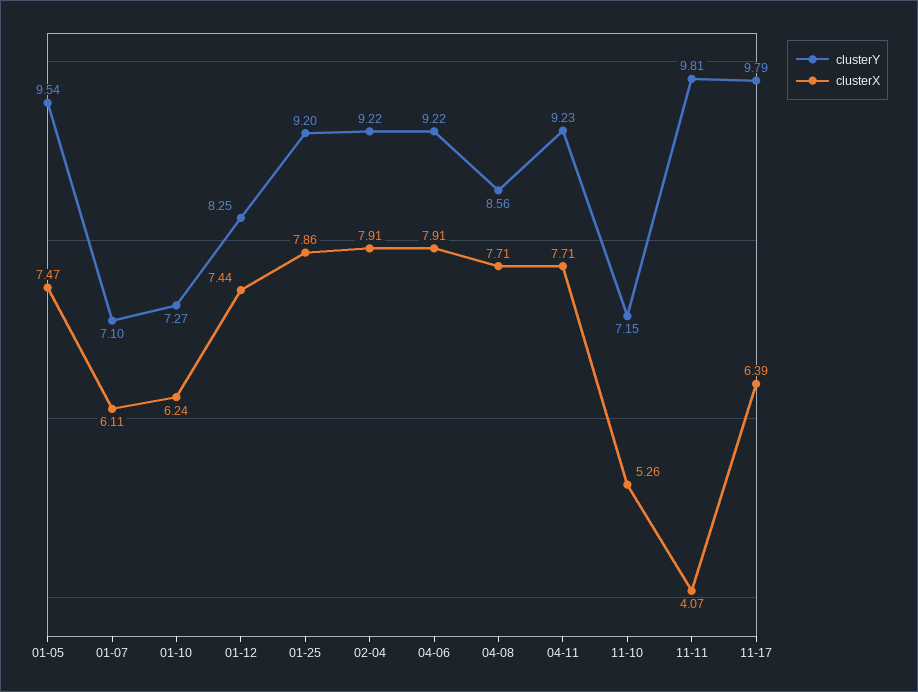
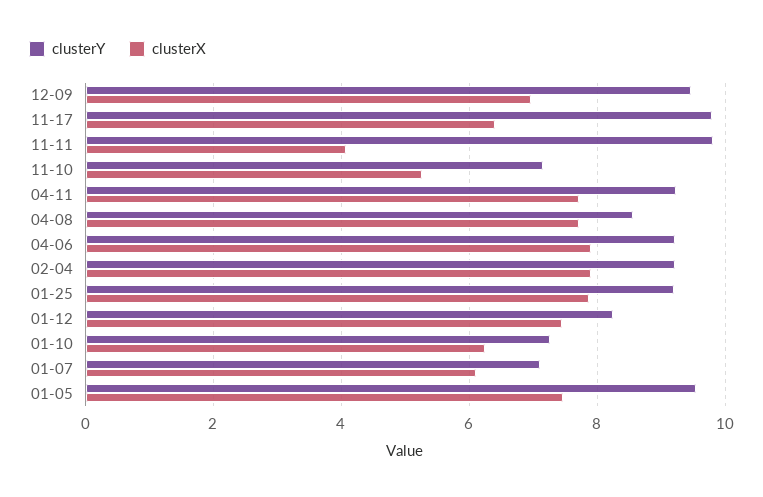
clusterY, 12-09: none -> 9.4
clusterX, 12-09: none -> 7

